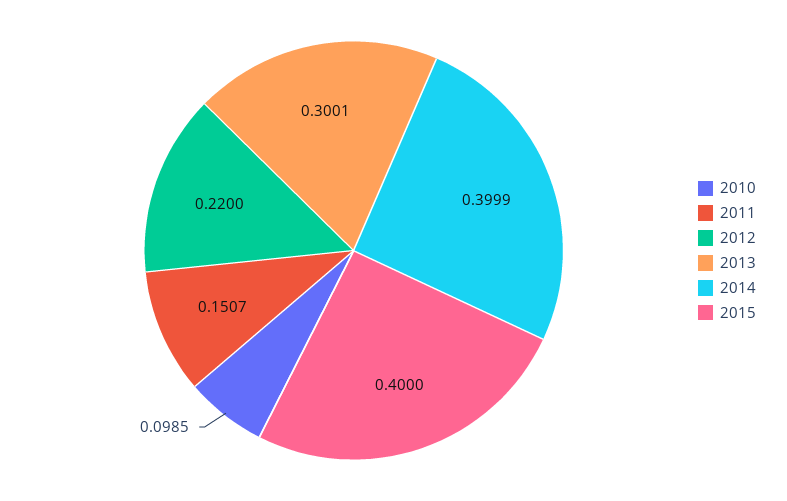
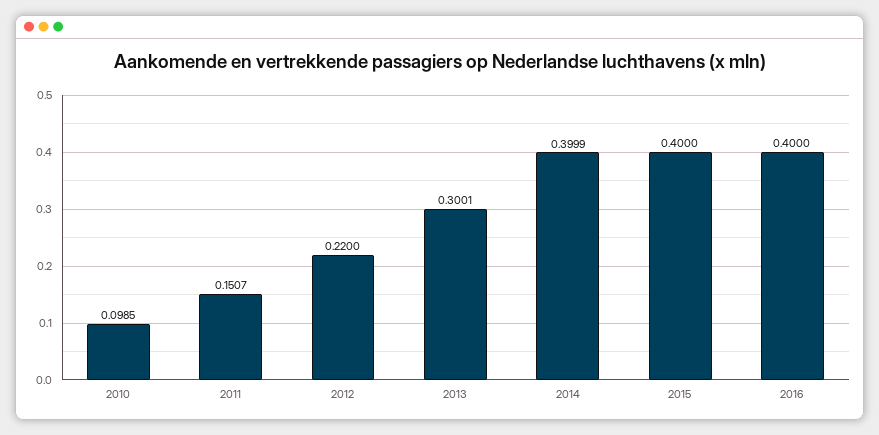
2016: none -> 0.4

